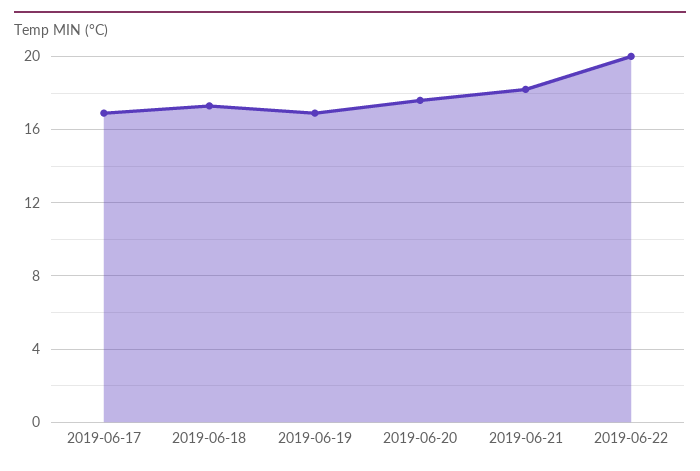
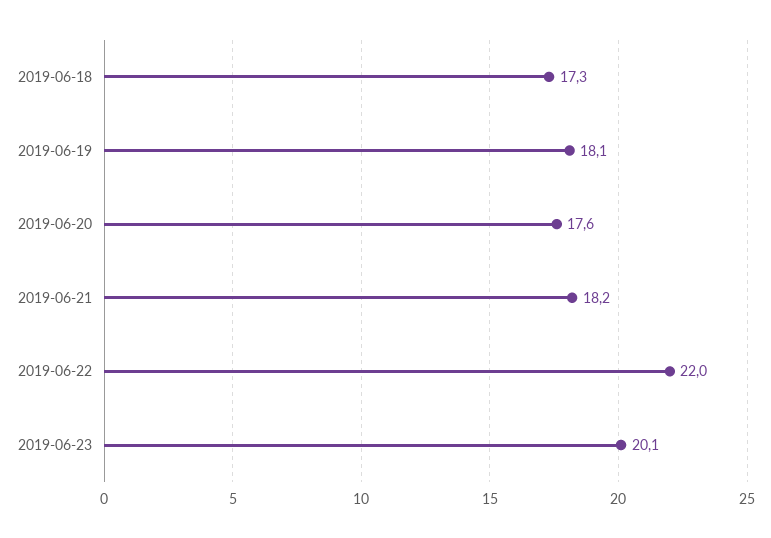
2019-06-17: 17 -> none
2019-06-19: 17 -> 18.1
2019-06-22: 20 -> 22
2019-06-23: none -> 20.1

